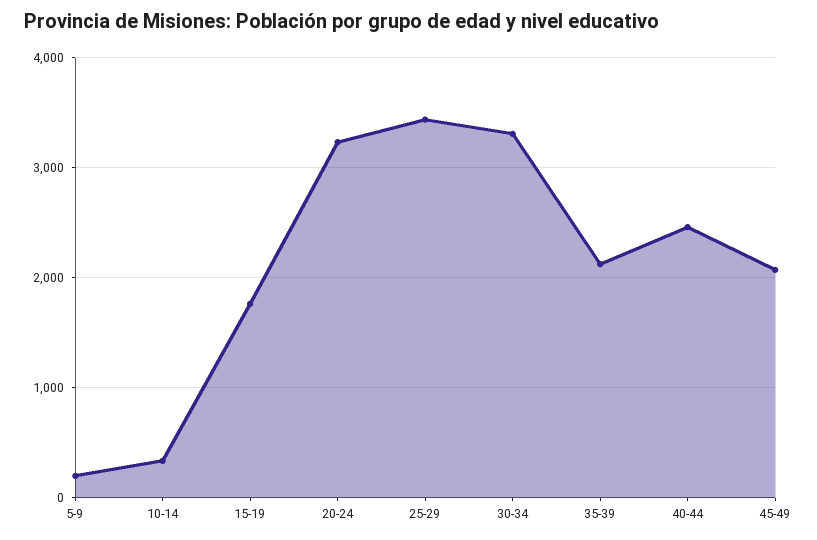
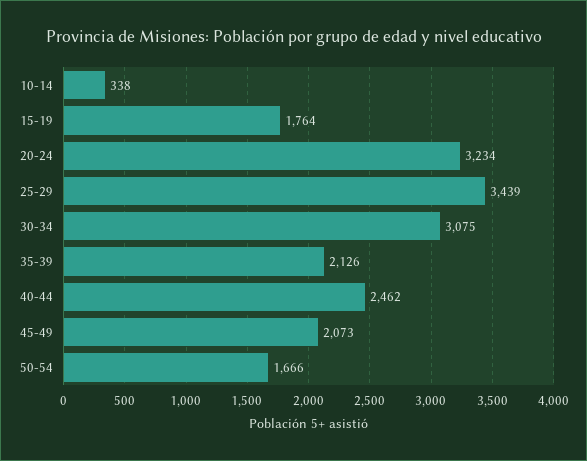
5-9: 200 -> none
30-34: 3300 -> 3075
50-54: none -> 1666

